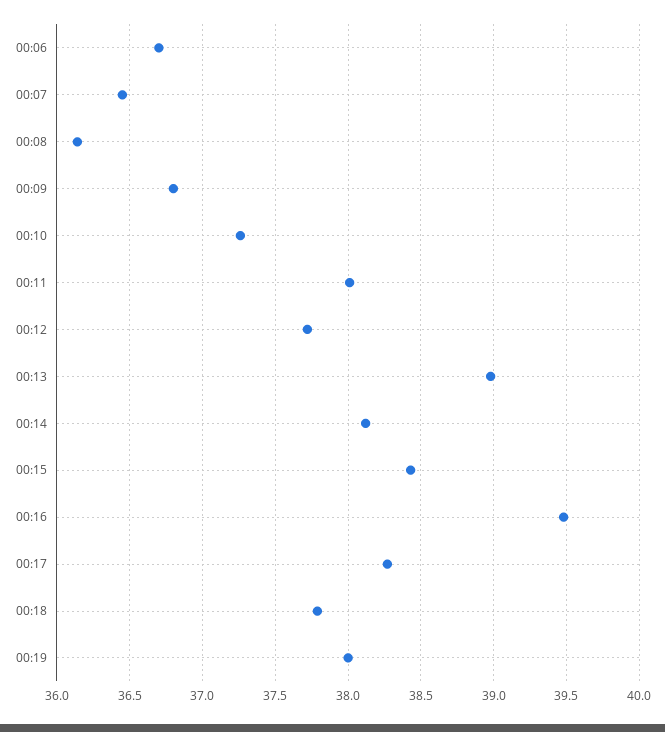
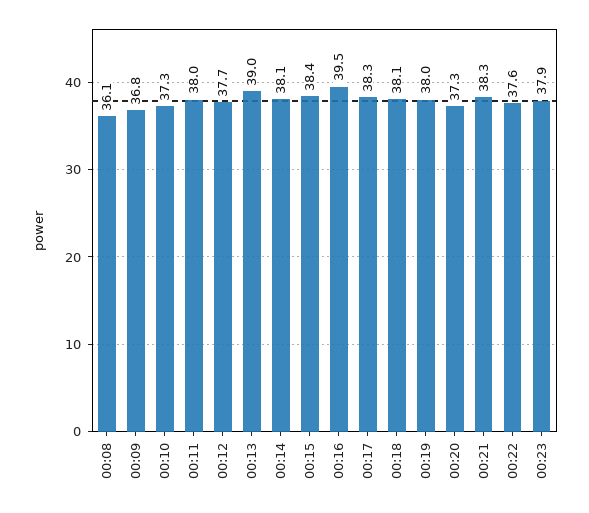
00:06: 36.7 -> none
00:07: 36.45 -> none
00:18: 37.8 -> 38.1
00:20: none -> 37.3
00:21: none -> 38.3
00:22: none -> 37.6
00:23: none -> 37.9

